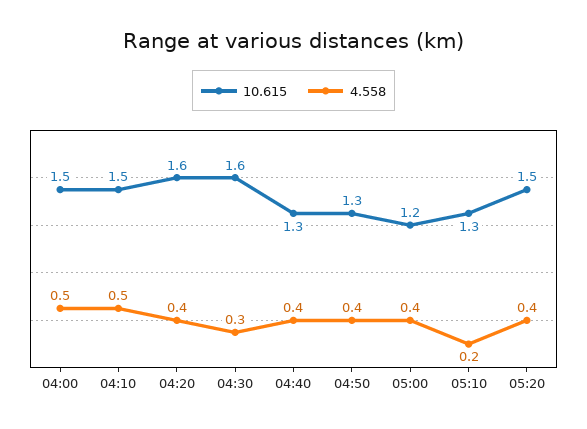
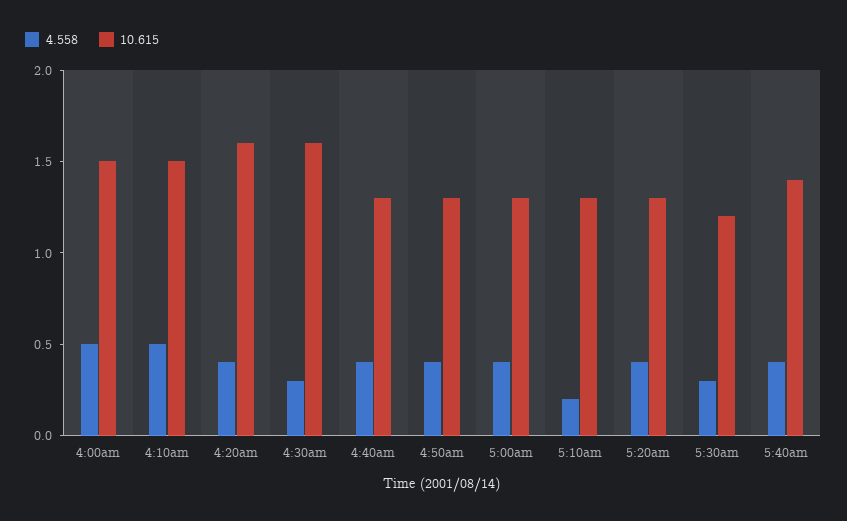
10.615, 05:00: 1.2 -> 1.3
10.615, 05:20: 1.5 -> 1.3
4.558, 5:30am: none -> 0.3
10.615, 5:30am: none -> 1.2
4.558, 5:40am: none -> 0.4
10.615, 5:40am: none -> 1.4

